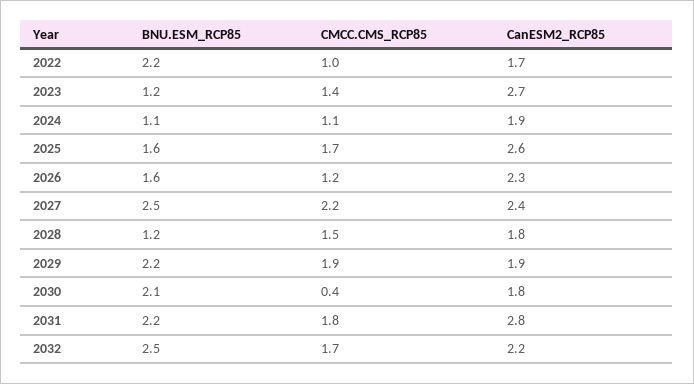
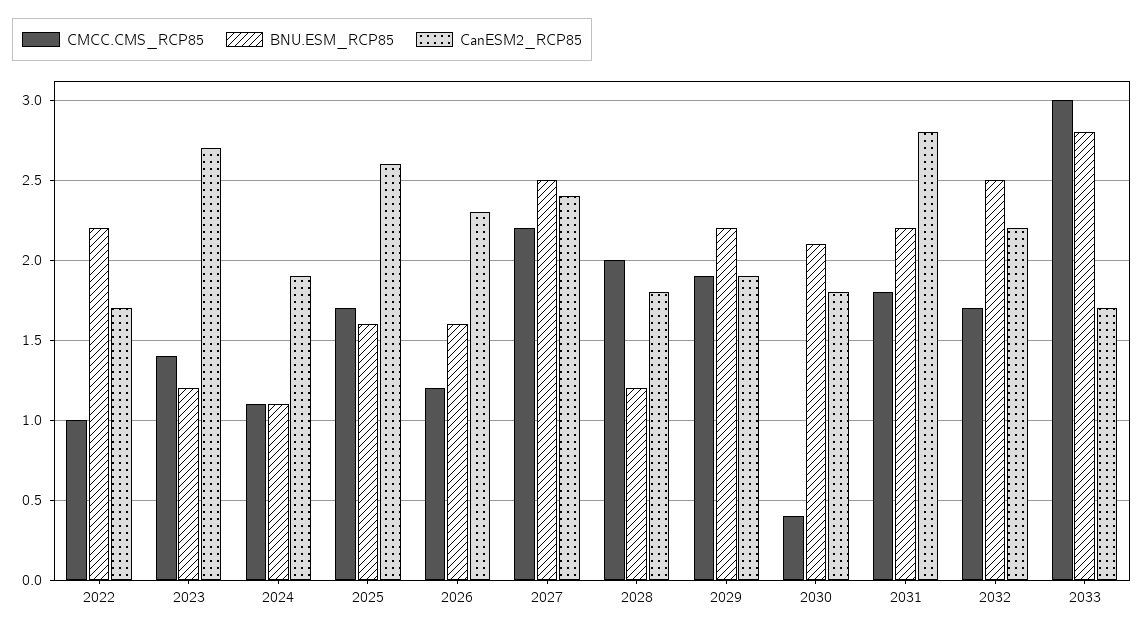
CMCC.CMS_RCP85, 2028: 1.5 -> 2
CMCC.CMS_RCP85, 2033: none -> 3
BNU.ESM_RCP85, 2033: none -> 2.8
CanESM2_RCP85, 2033: none -> 1.7

